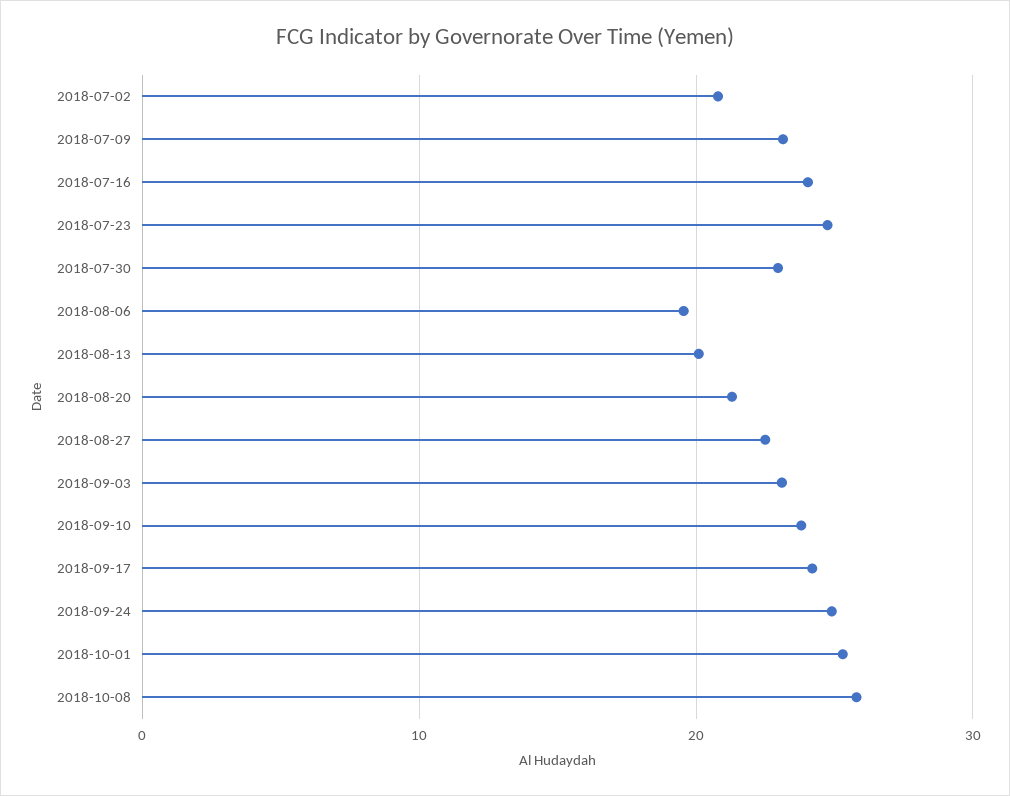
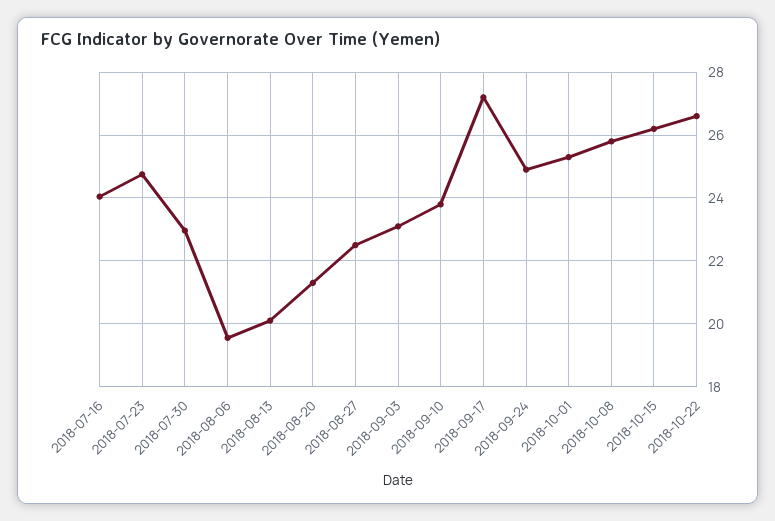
2018-07-02: 21 -> none
2018-07-09: 23 -> none
2018-09-17: 24 -> 27.2
2018-10-15: none -> 26.2
2018-10-22: none -> 26.6

